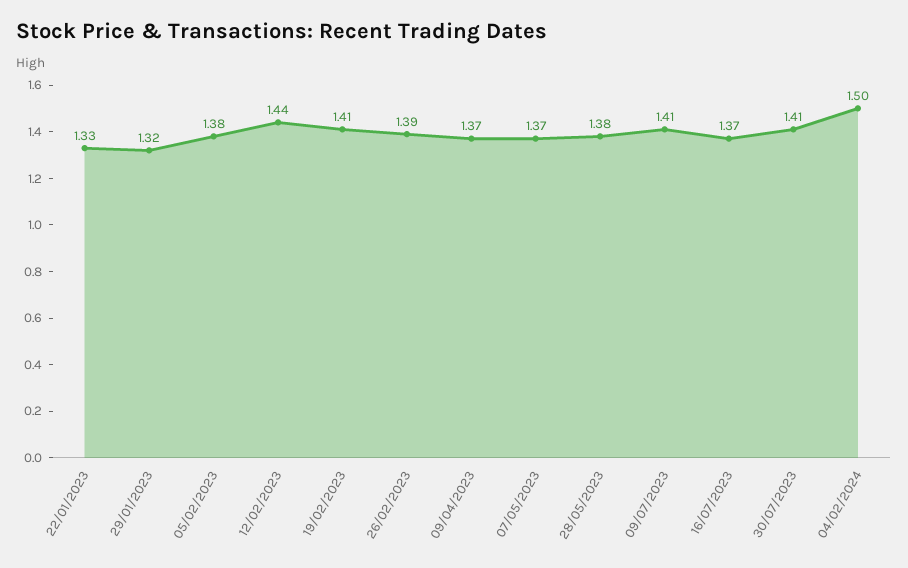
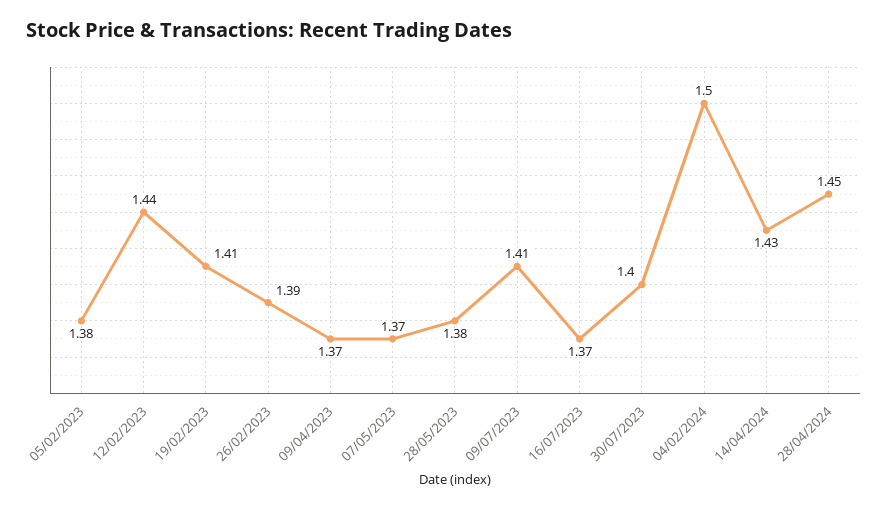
22/01/2023: 1.33 -> none
29/01/2023: 1.32 -> none
30/07/2023: 1.41 -> 1.4
14/04/2024: none -> 1.43
28/04/2024: none -> 1.45

